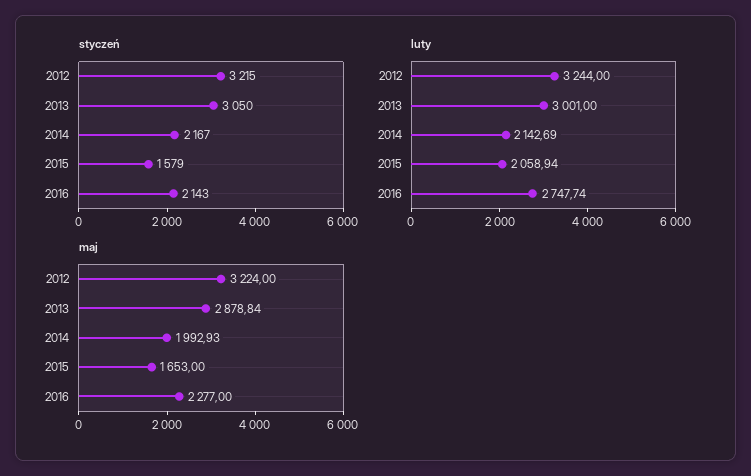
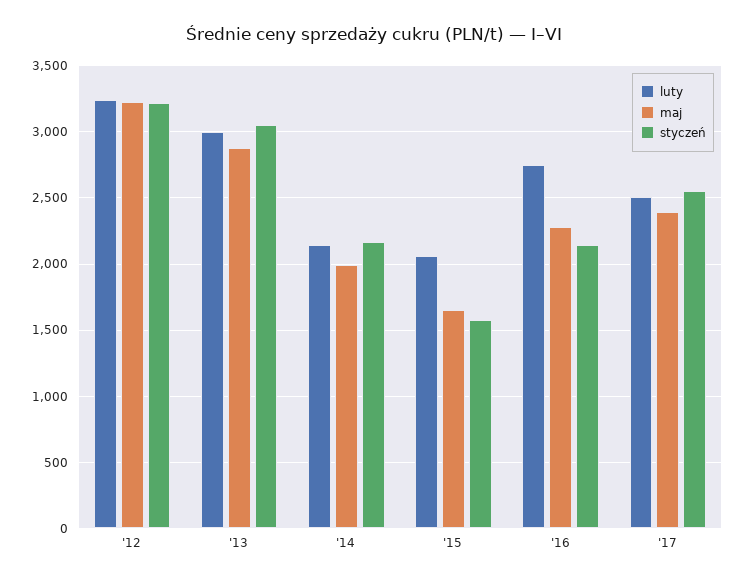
luty, '17: none -> 2500
maj, '17: none -> 2400
styczeń, '17: none -> 2550

